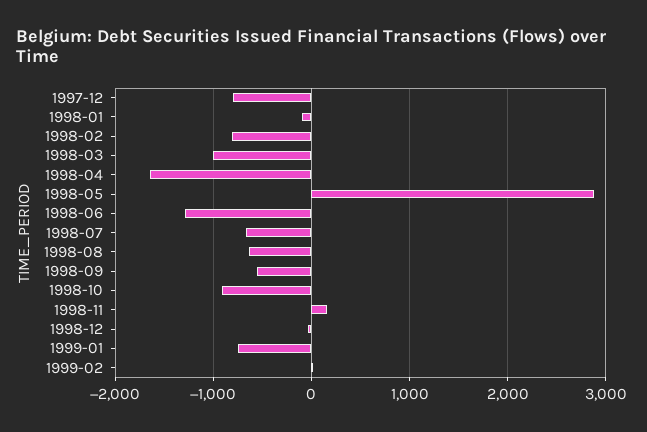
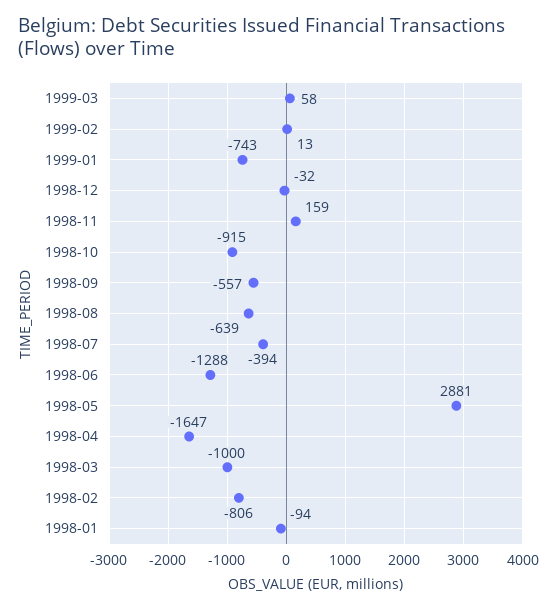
1997-12: -800 -> none
1998-07: -700 -> -394
1999-03: none -> 58

